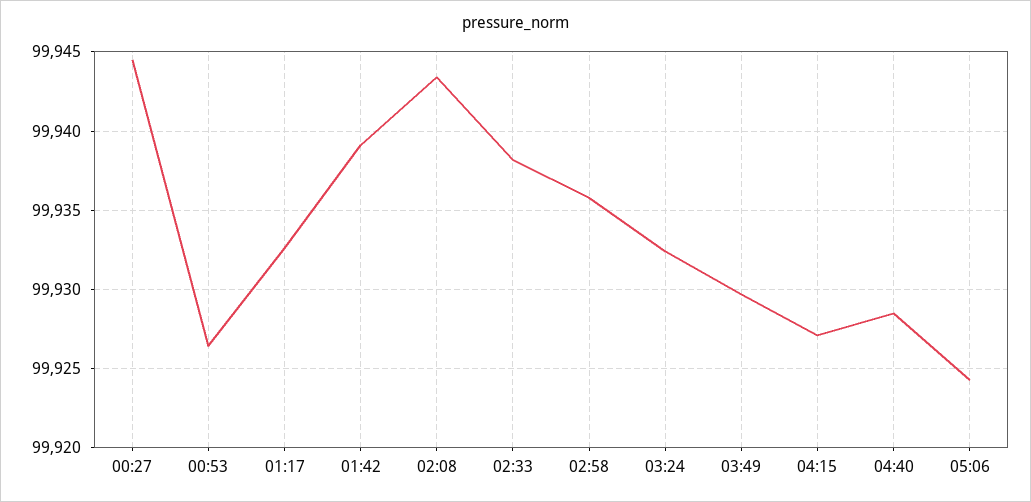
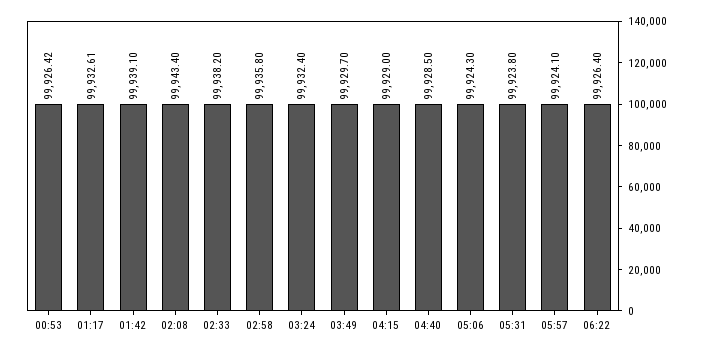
00:27: 99944.5 -> none
04:15: 99927 -> 99929
05:31: none -> 99923.8
05:57: none -> 99924.1
06:22: none -> 99926.4

